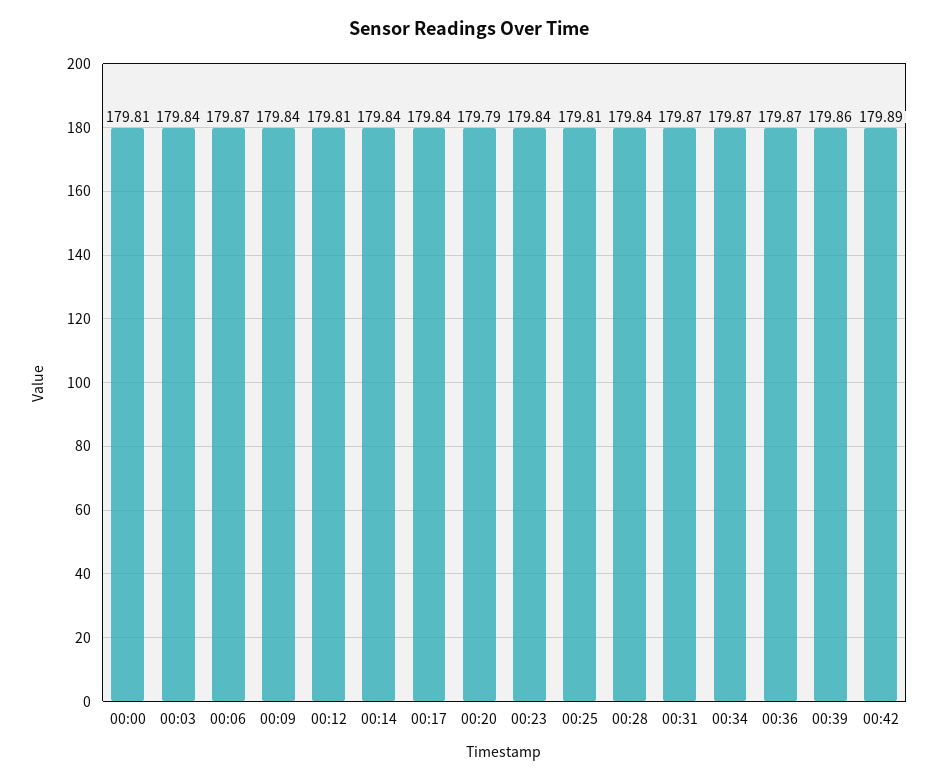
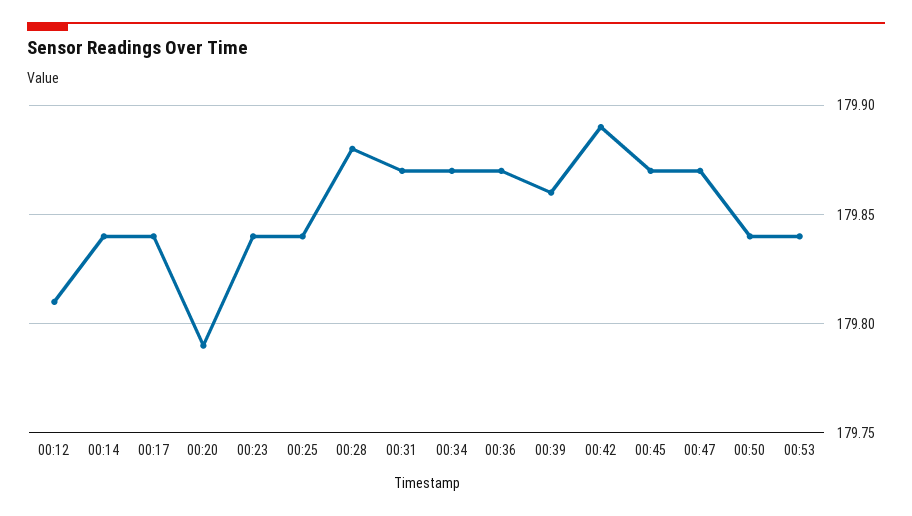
00:00: 179.81 -> none
00:03: 179.84 -> none
00:06: 179.87 -> none
00:09: 179.84 -> none
00:25: 179.81 -> 179.84
00:28: 179.84 -> 179.88
00:45: none -> 179.87
00:47: none -> 179.87
00:50: none -> 179.84
00:53: none -> 179.84

